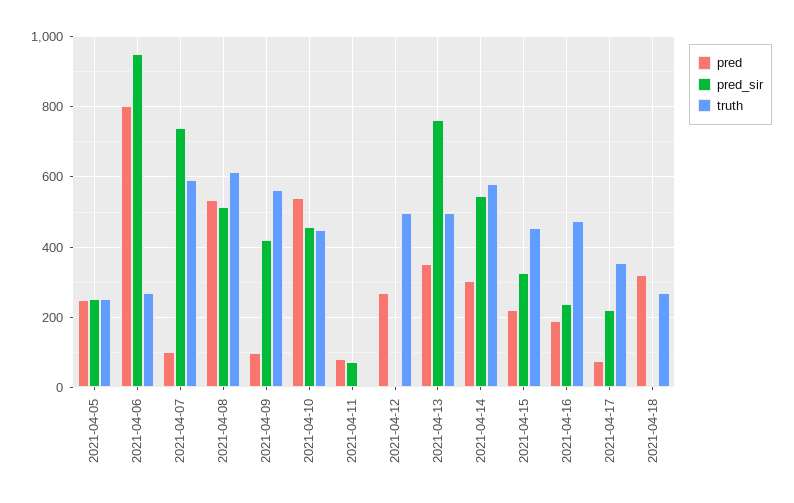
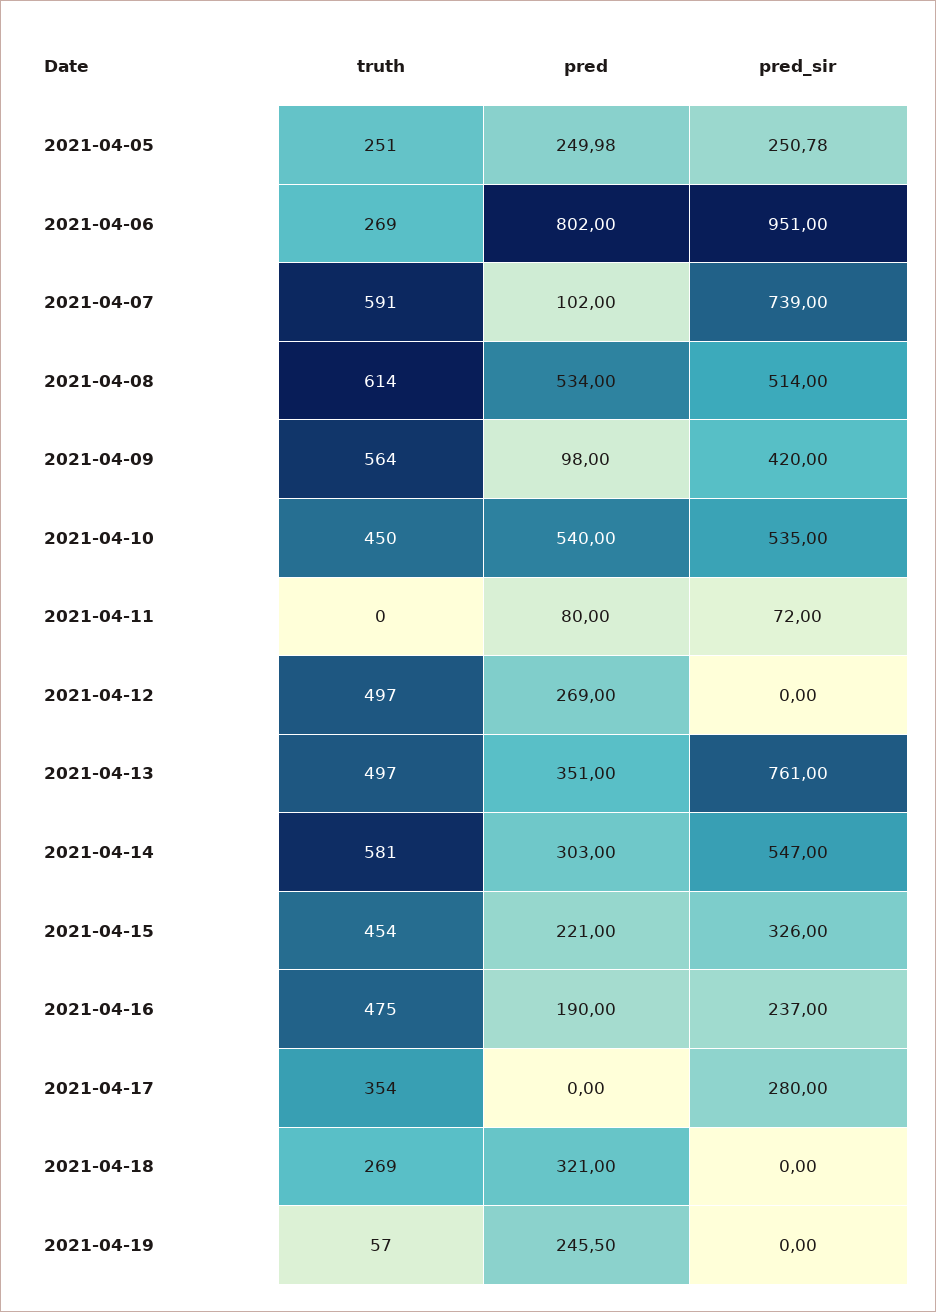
pred_sir, 2021-04-10: 460 -> 535
pred, 2021-04-17: 80 -> 0
pred_sir, 2021-04-17: 220 -> 280
truth, 2021-04-19: none -> 57
pred, 2021-04-19: none -> 245.5
pred_sir, 2021-04-19: none -> 0

